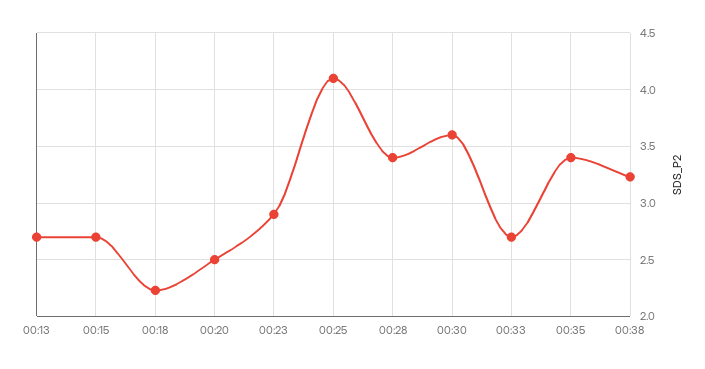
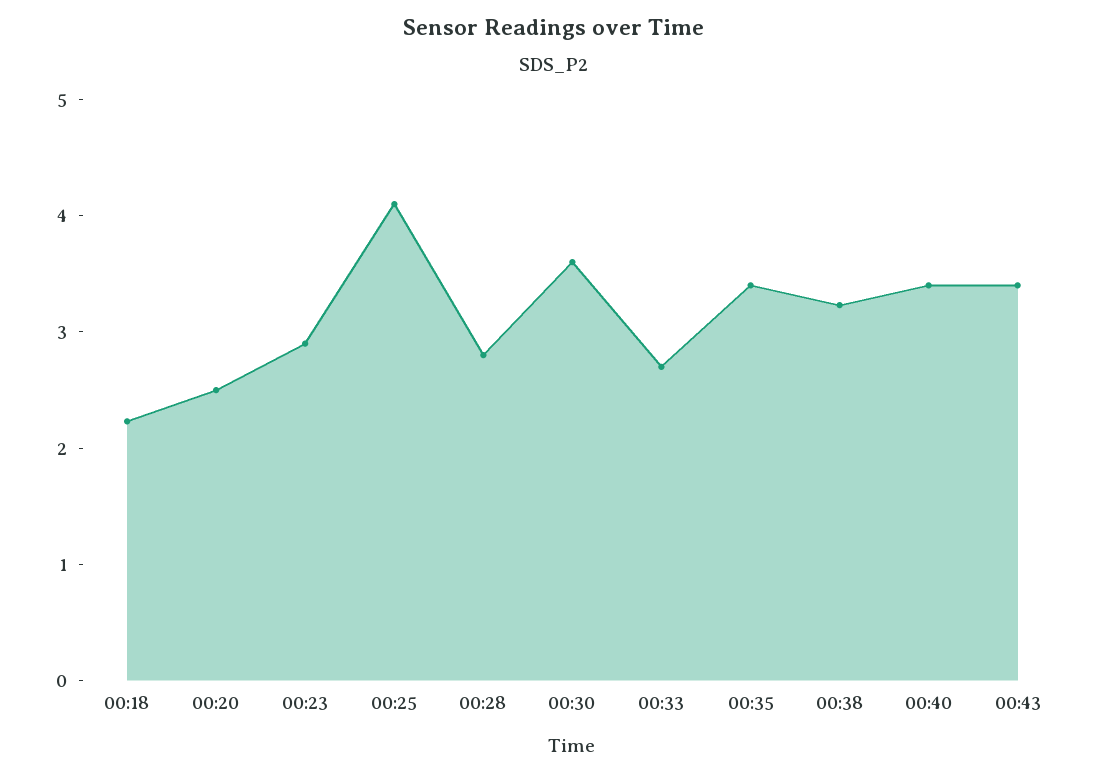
00:13: 2.7 -> none
00:15: 2.7 -> none
00:28: 3.4 -> 2.8
00:40: none -> 3.4
00:43: none -> 3.4

